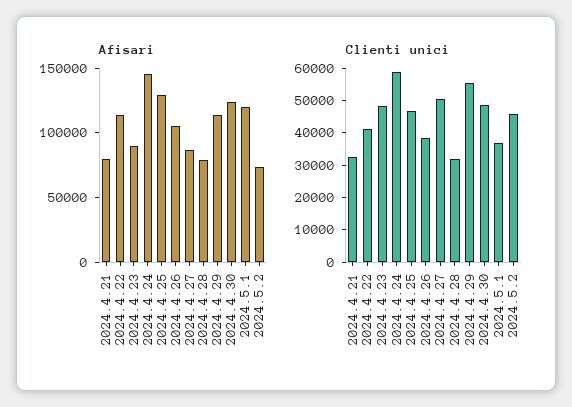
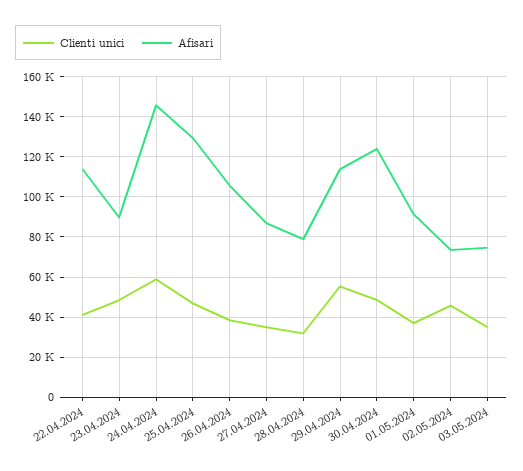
Afisari, 2024.4.21: 80000 -> none
Afisari, 2024.5.1: 120000 -> 90000
Clienti unici, 2024.4.21: 32500 -> none
Clienti unici, 2024.4.27: 50000 -> 35000
Clienti unici, 03.05.2024: none -> 35000
Afisari, 03.05.2024: none -> 75000

